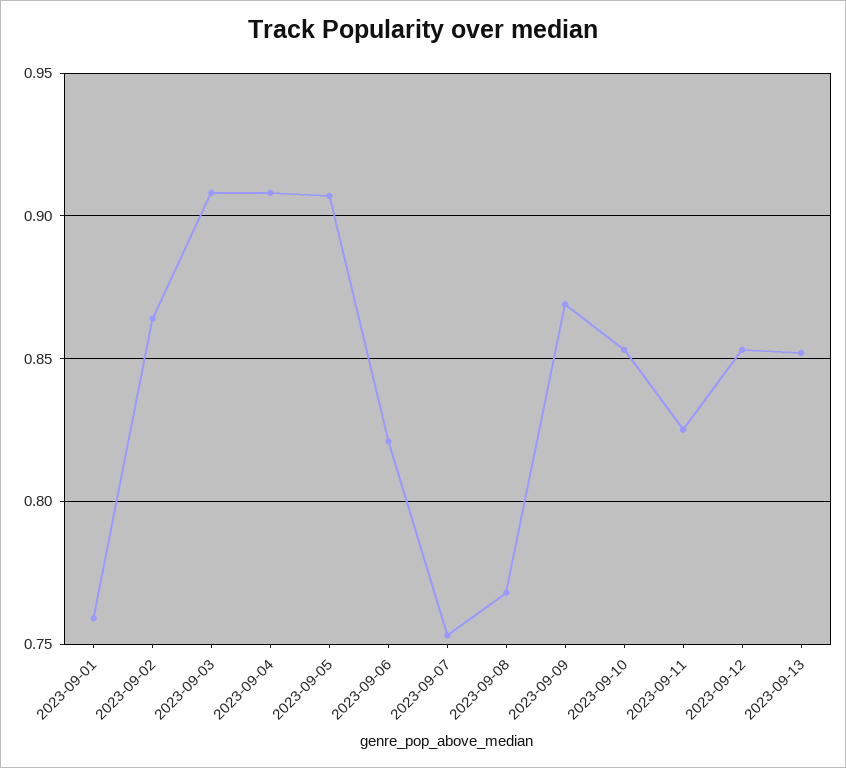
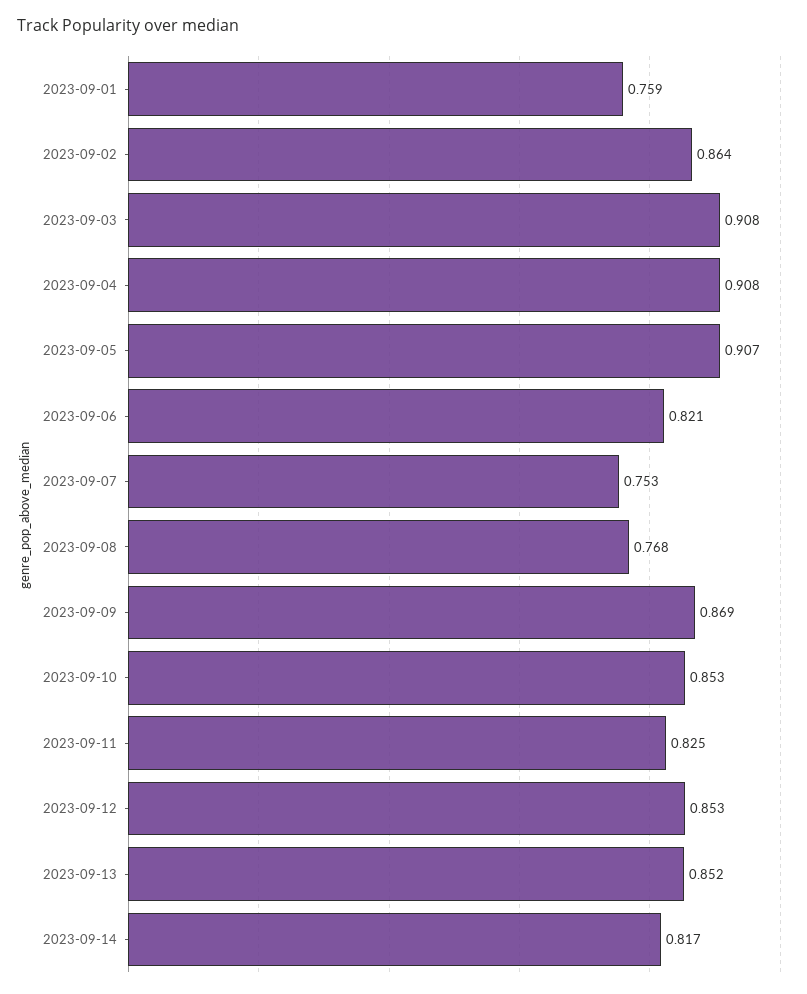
2023-09-14: none -> 0.817

